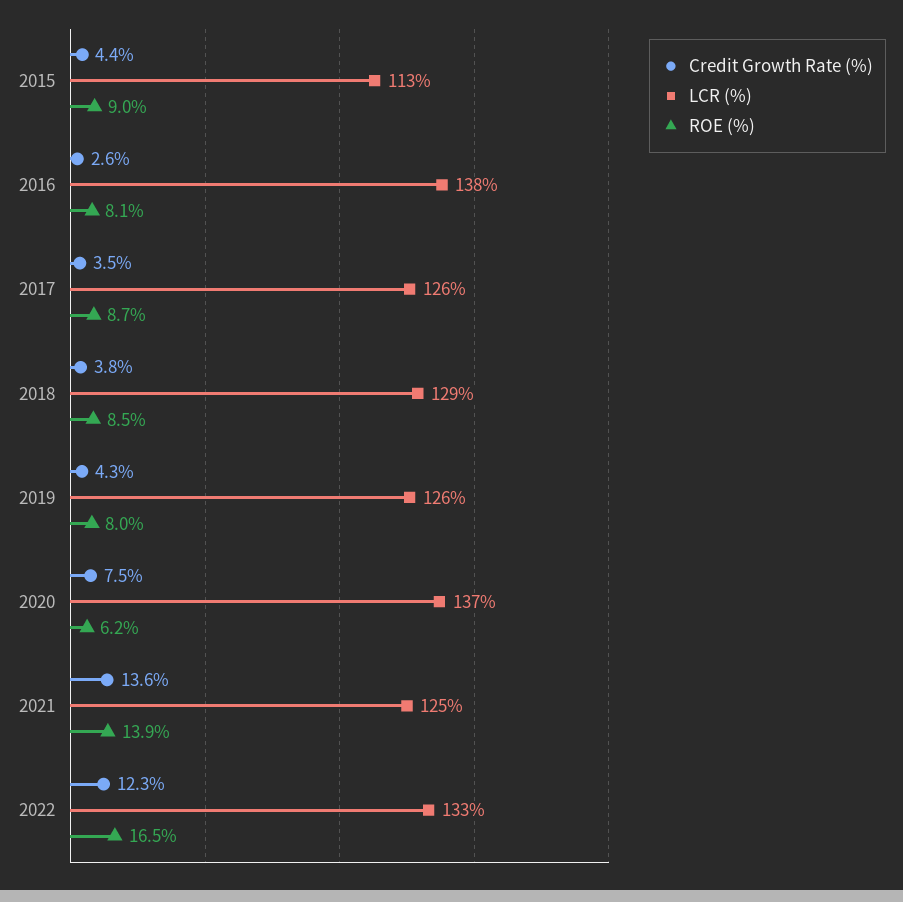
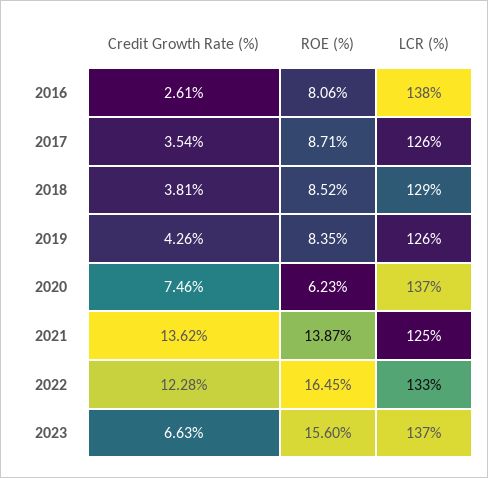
Credit Growth Rate (%), 2015: 4.4 -> none
LCR (%), 2015: 113 -> none
ROE (%), 2015: 9 -> none
ROE (%), 2019: 8 -> 8.35
Credit Growth Rate (%), 2023: none -> 6.63
ROE (%), 2023: none -> 15.6
LCR (%), 2023: none -> 137

